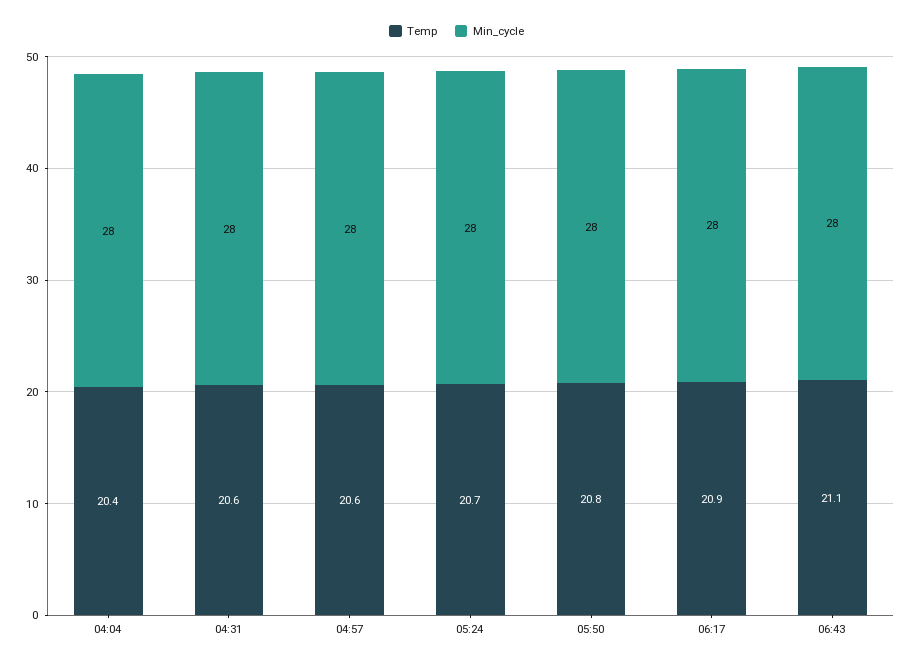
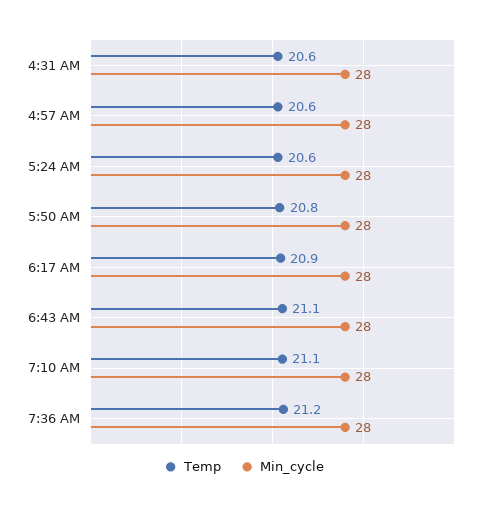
Temp, 04:04: 20.4 -> none
Min_cycle, 04:04: 28 -> none
Temp, 05:24: 20.7 -> 20.6
Temp, 7:10 AM: none -> 21.1
Min_cycle, 7:10 AM: none -> 28
Temp, 7:36 AM: none -> 21.2
Min_cycle, 7:36 AM: none -> 28

